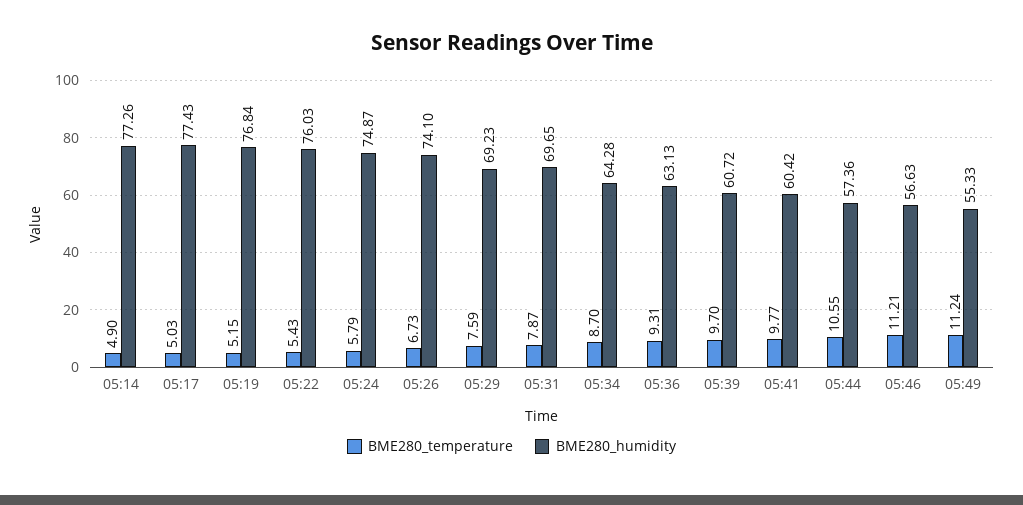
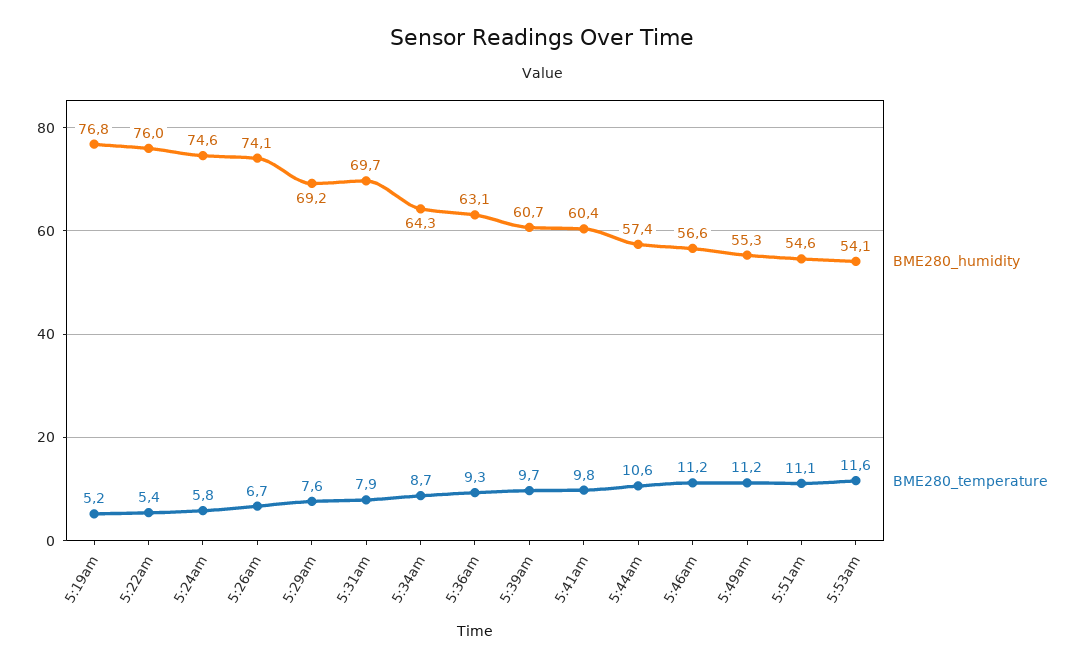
BME280_temperature, 05:14: 4.9 -> none
BME280_humidity, 05:14: 77.26 -> none
BME280_temperature, 05:17: 5.03 -> none
BME280_humidity, 05:17: 77.43 -> none
BME280_humidity, 05:24: 74.87 -> 74.6
BME280_humidity, 5:51am: none -> 54.6
BME280_temperature, 5:51am: none -> 11.1
BME280_humidity, 5:53am: none -> 54.1
BME280_temperature, 5:53am: none -> 11.6

